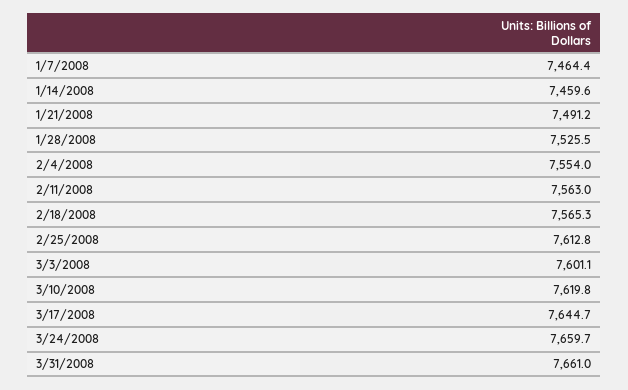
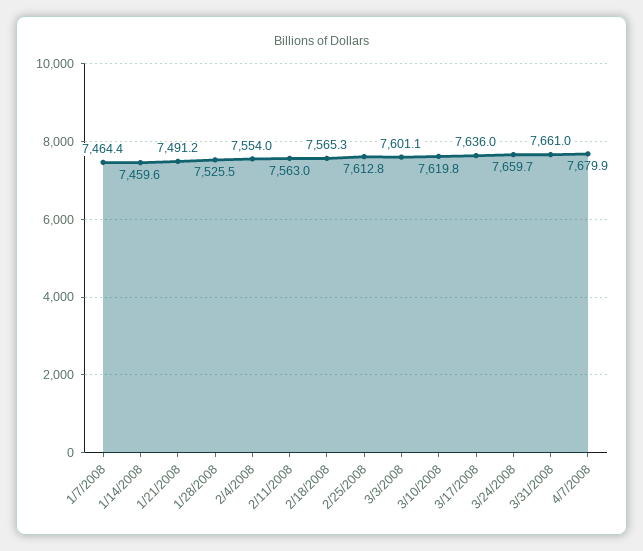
3/17/2008: 7644.7 -> 7636
4/7/2008: none -> 7679.9

